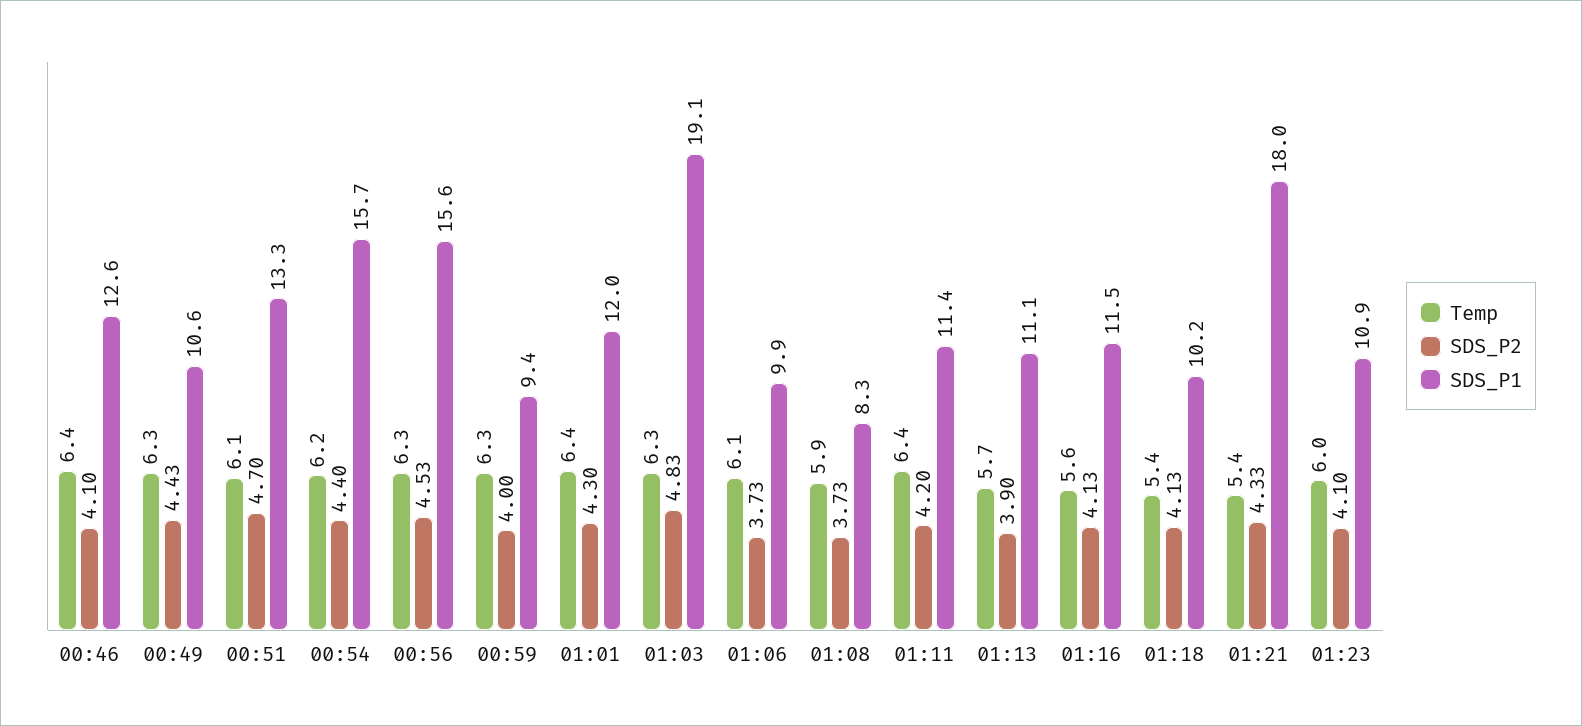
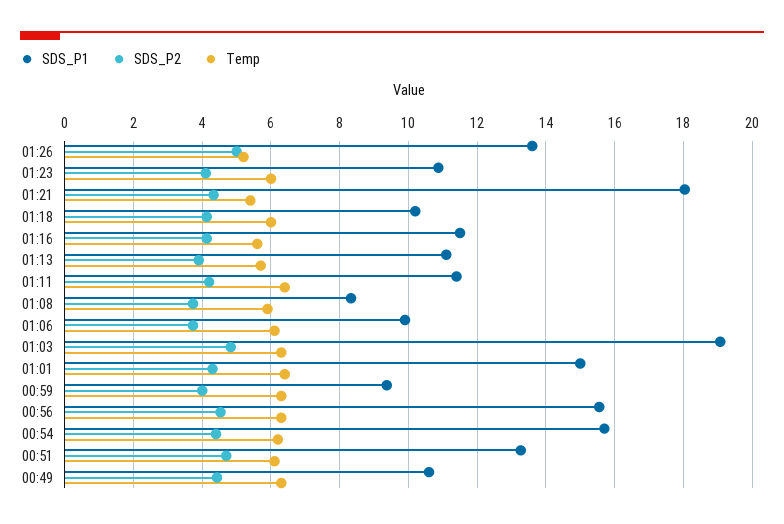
Temp, 00:46: 6.4 -> none
SDS_P2, 00:46: 4.1 -> none
SDS_P1, 00:46: 12.6 -> none
SDS_P1, 01:01: 12 -> 15
Temp, 01:18: 5.4 -> 6
SDS_P1, 01:26: none -> 13.6
SDS_P2, 01:26: none -> 5
Temp, 01:26: none -> 5.2

